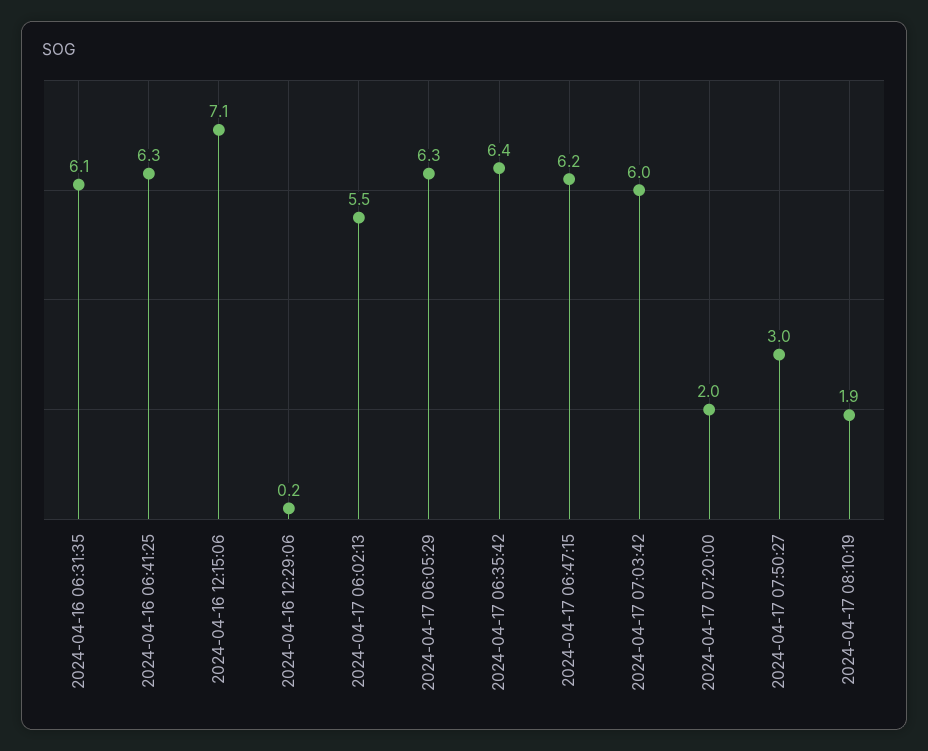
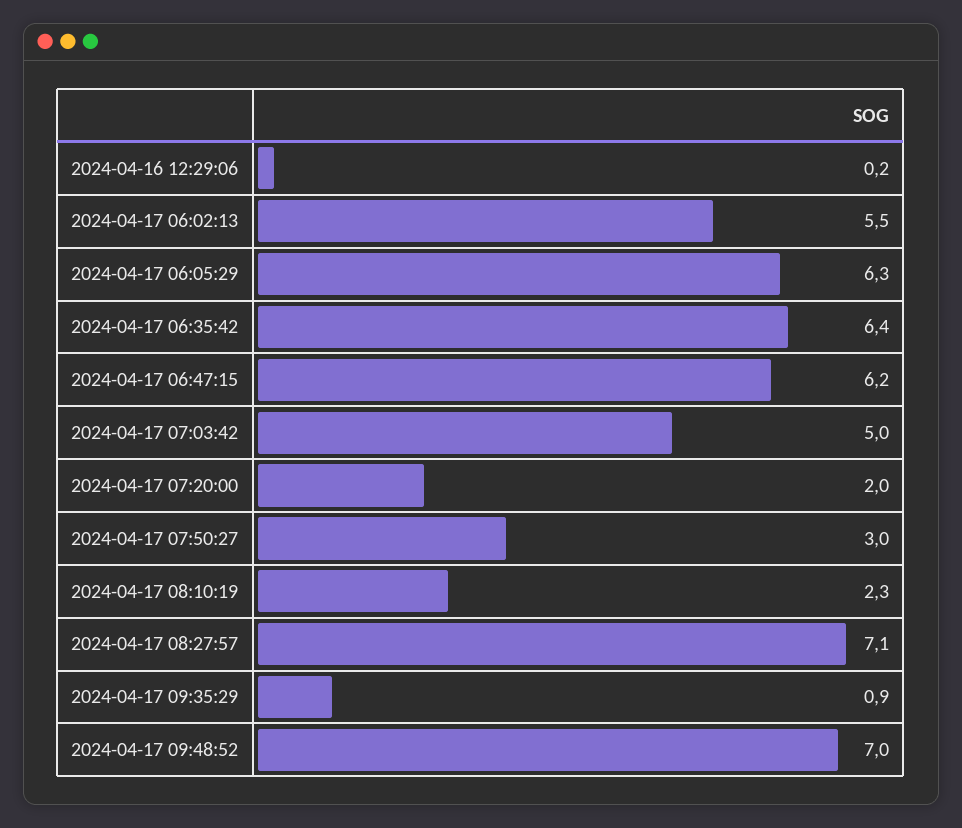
2024-04-16 06:31:35: 6.1 -> none
2024-04-16 06:41:25: 6.3 -> none
2024-04-16 12:15:06: 7.1 -> none
2024-04-17 07:03:42: 6 -> 5
2024-04-17 08:10:19: 1.9 -> 2.3
2024-04-17 08:27:57: none -> 7.1
2024-04-17 09:35:29: none -> 0.9
2024-04-17 09:48:52: none -> 7

